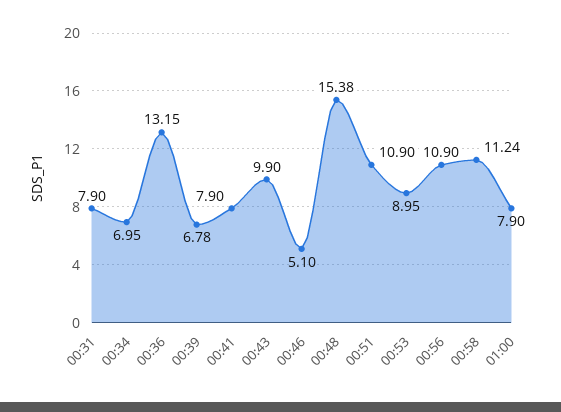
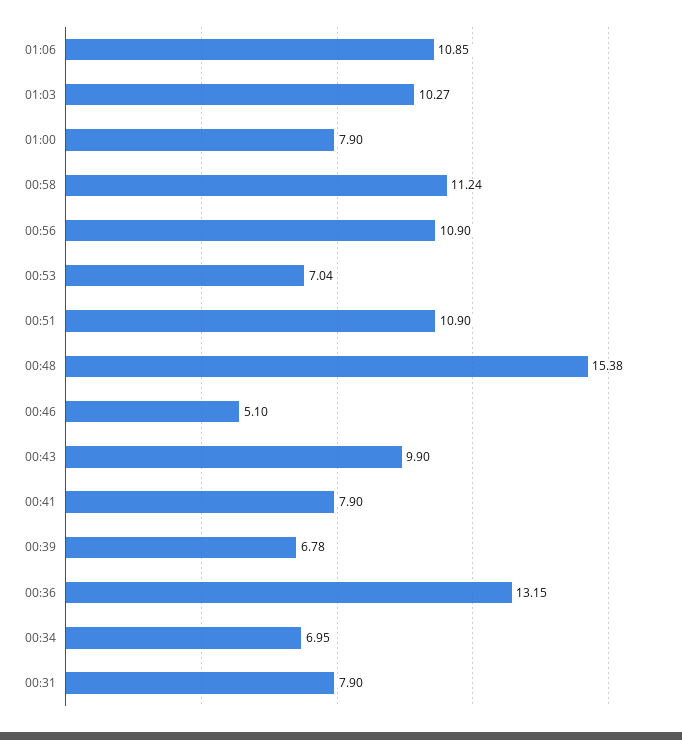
00:53: 8.95 -> 7.04
01:06: none -> 10.85
01:03: none -> 10.27

